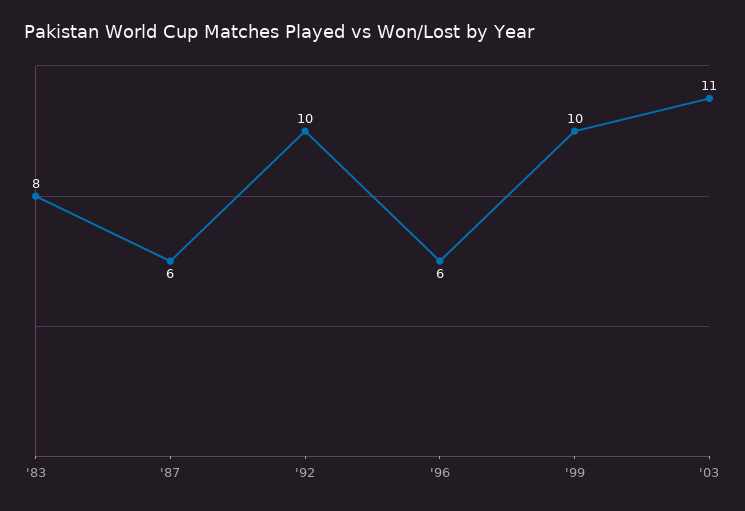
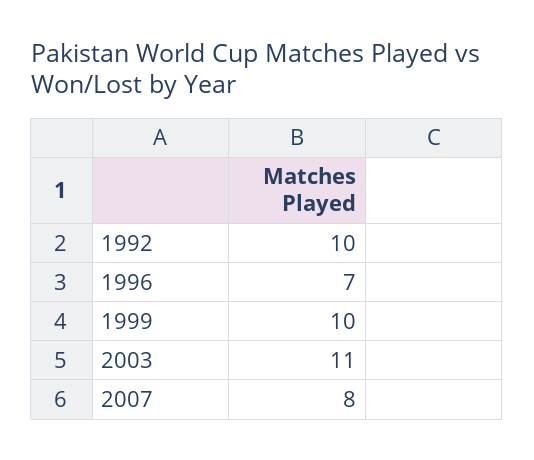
'83: 8 -> none
'87: 6 -> none
'96: 6 -> 7
2007: none -> 8

